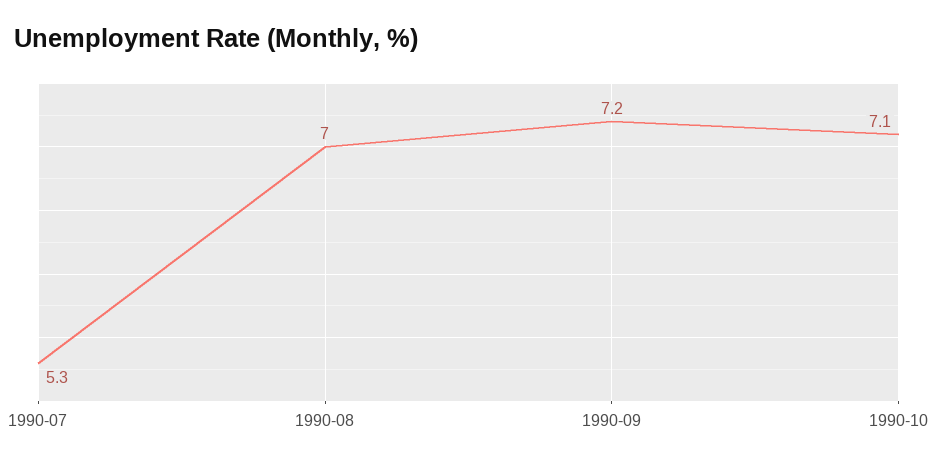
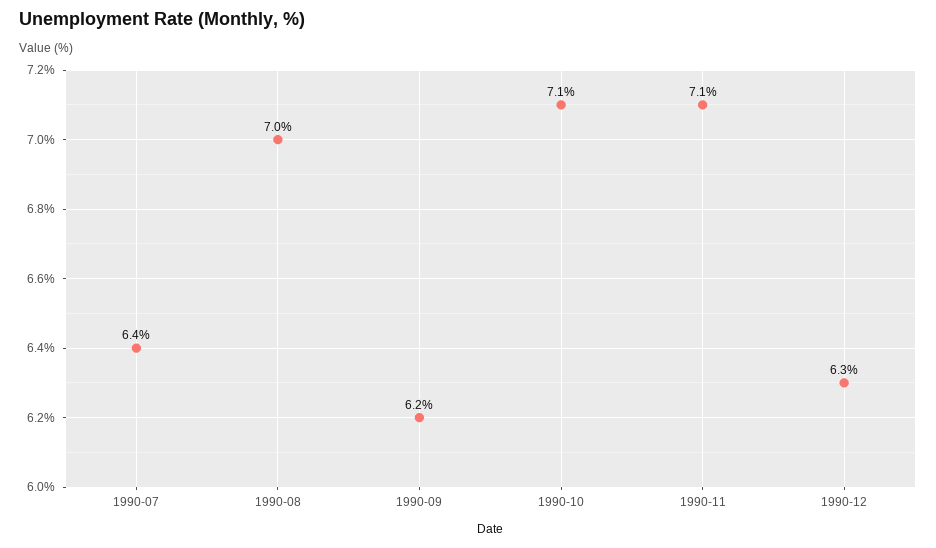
1990-07: 5.3 -> 6.4
1990-09: 7.2 -> 6.2
1990-11: none -> 7.1
1990-12: none -> 6.3

